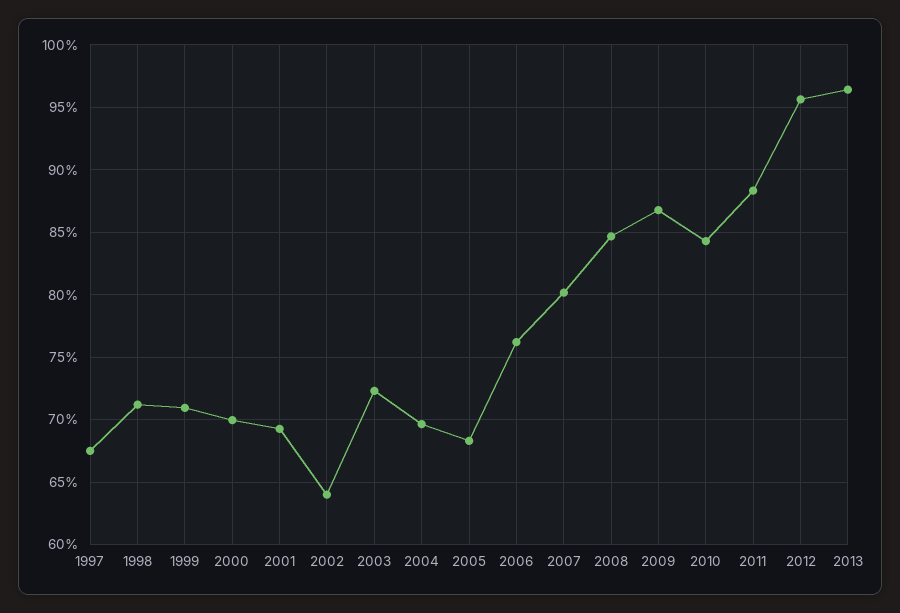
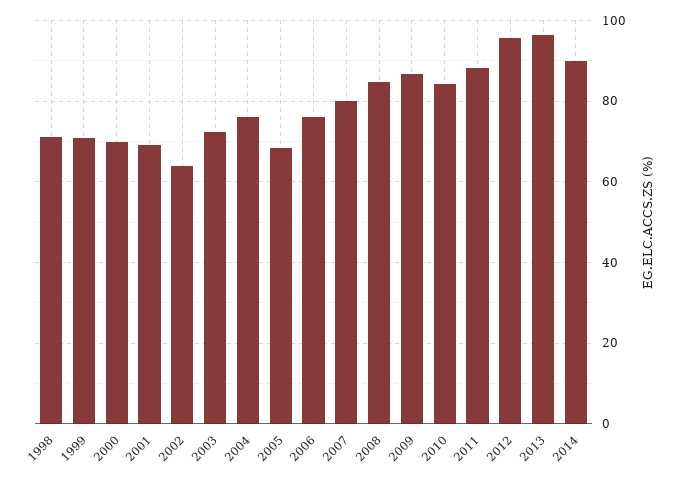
1997: 67.5 -> none
2004: 69.5 -> 76
2014: none -> 90

